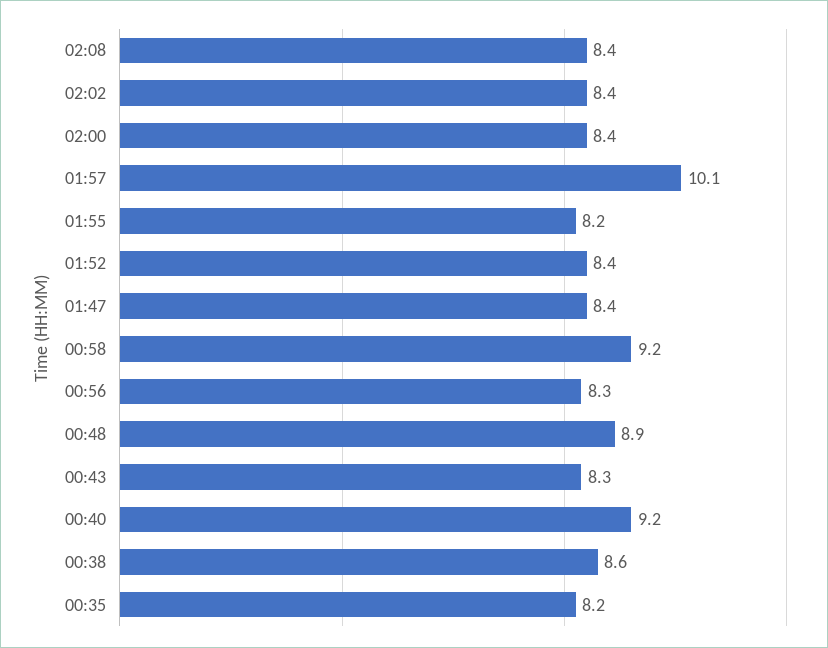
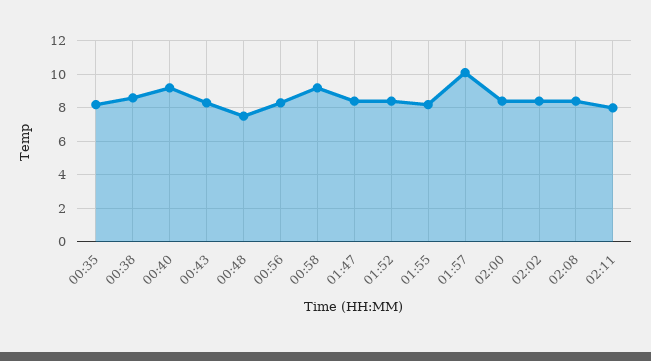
00:48: 8.9 -> 7.5
02:11: none -> 8

